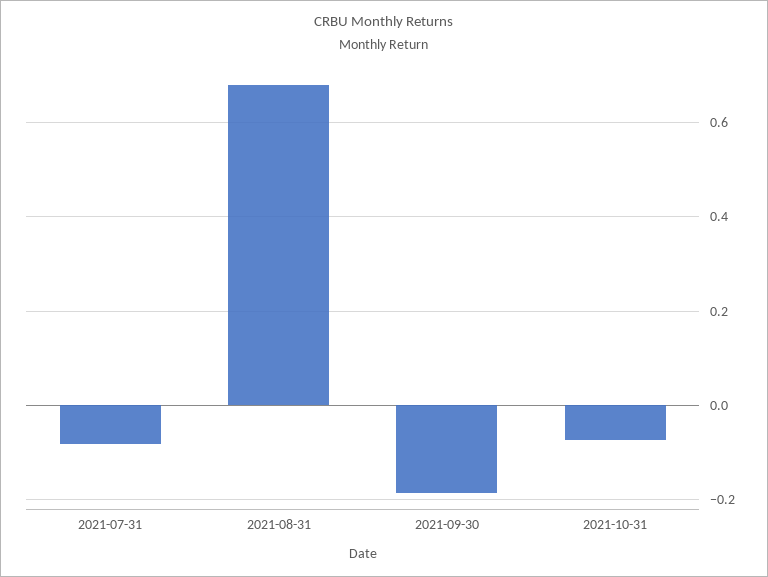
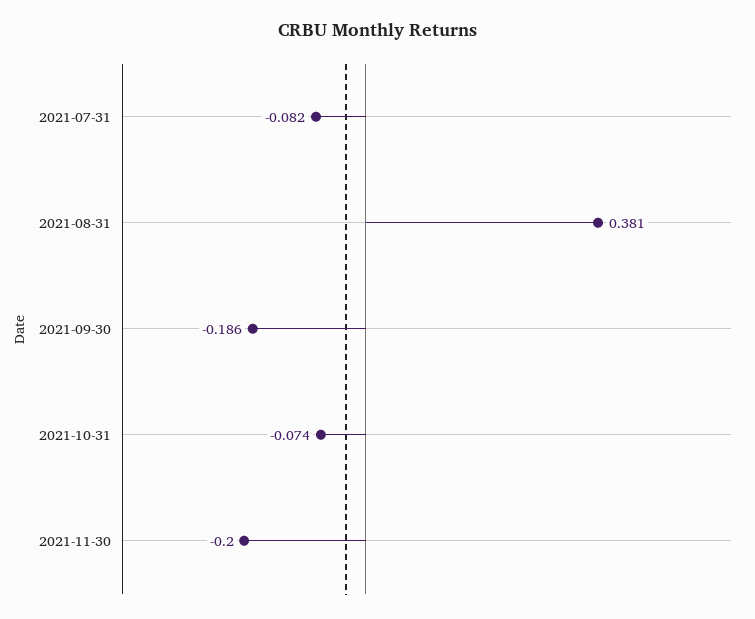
2021-08-31: 0.68 -> 0.381
2021-11-30: none -> -0.2

